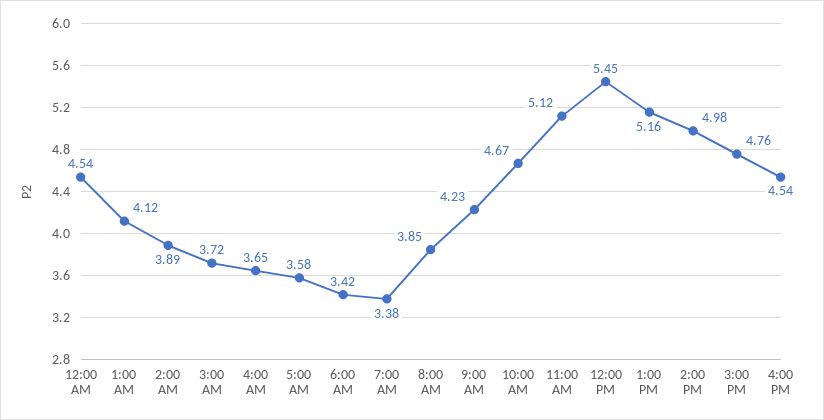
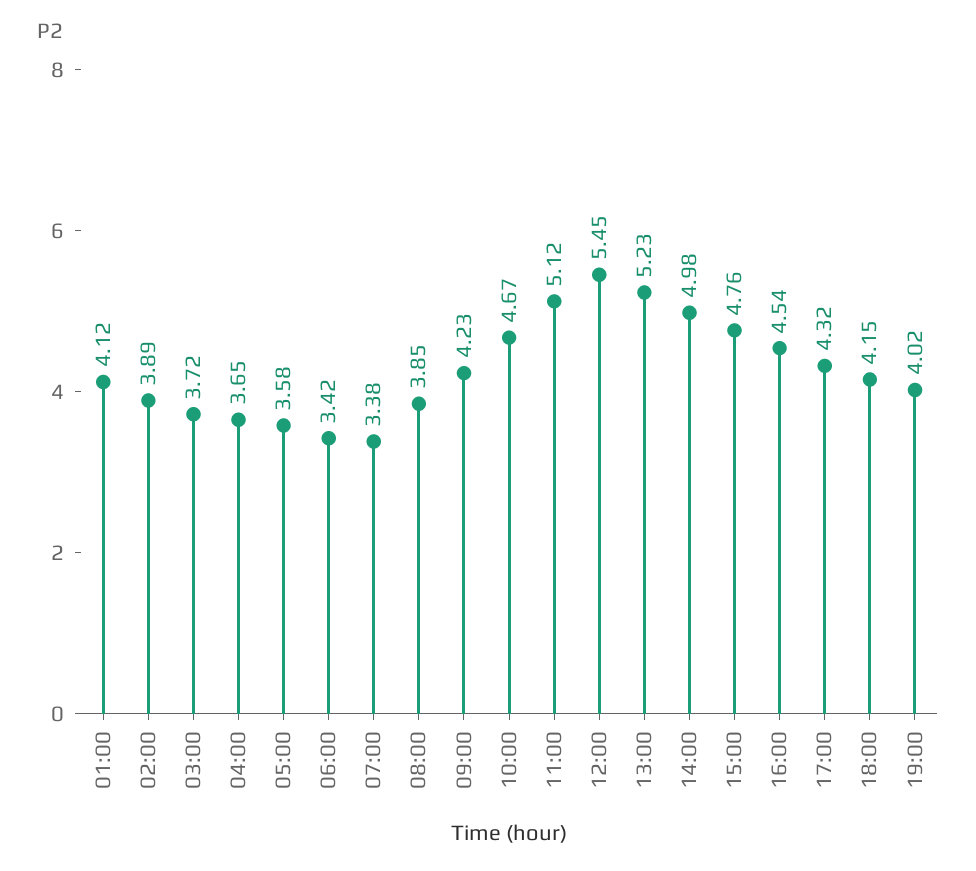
12:00 AM: 4.54 -> none
1:00 PM: 5.16 -> 5.23
17:00: none -> 4.32
18:00: none -> 4.15
19:00: none -> 4.02

